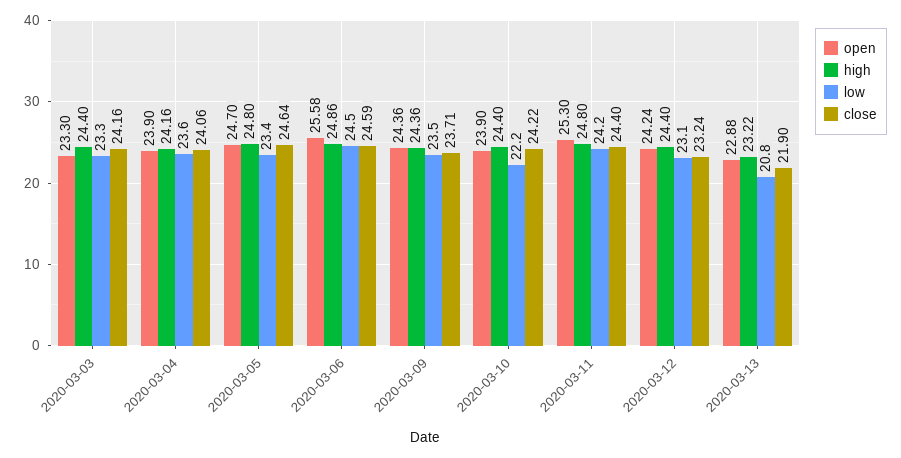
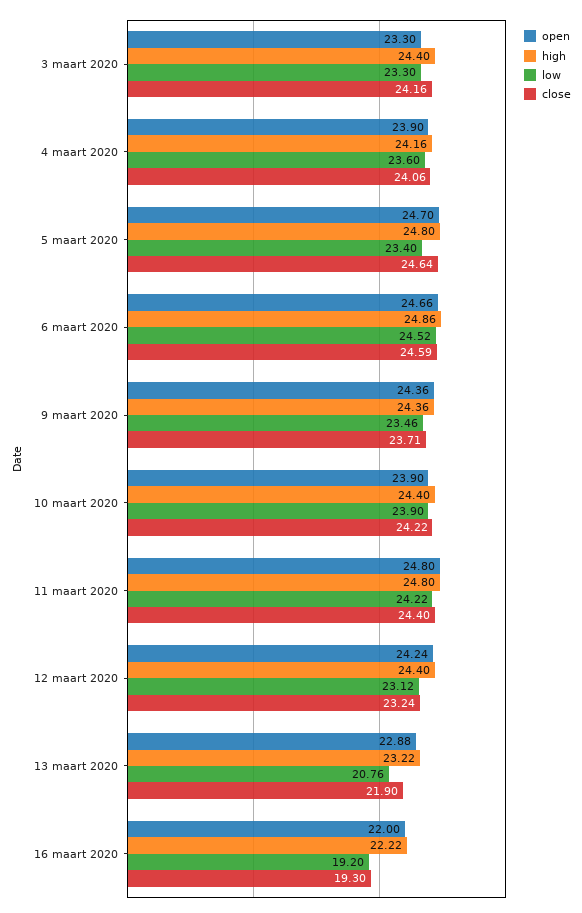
open, 2020-03-06: 25.58 -> 24.66
low, 2020-03-10: 22.2 -> 23.9
open, 2020-03-11: 25.3 -> 24.8
open, 16 maart 2020: none -> 22
high, 16 maart 2020: none -> 22.22
low, 16 maart 2020: none -> 19.2
close, 16 maart 2020: none -> 19.3

